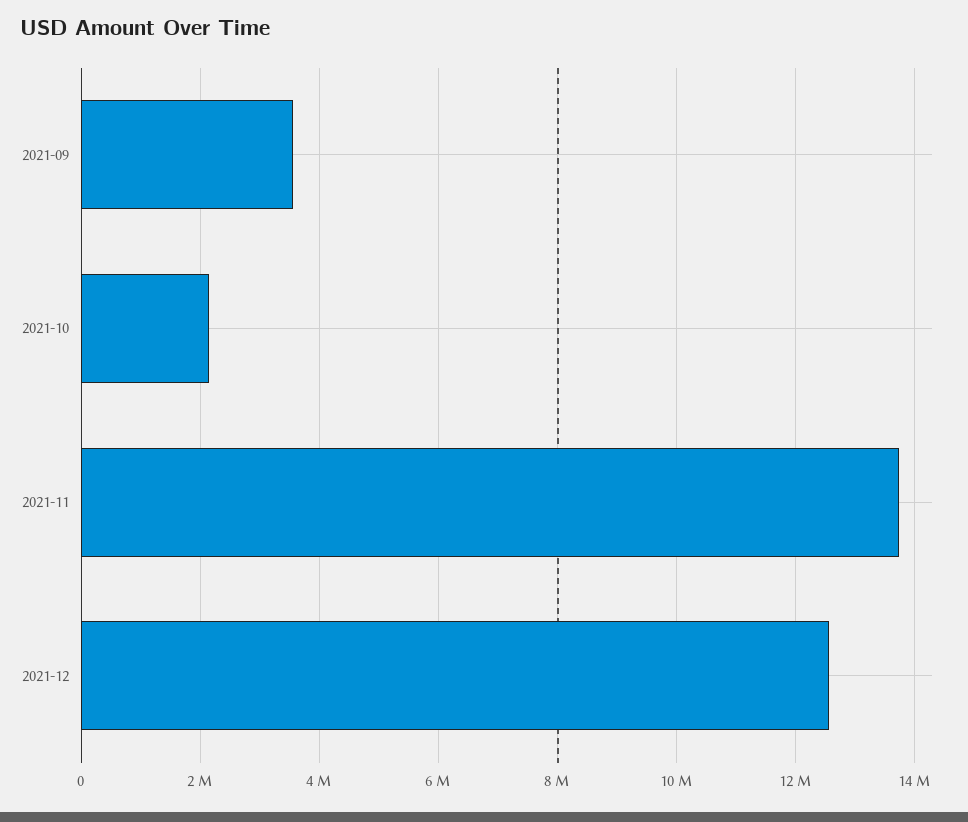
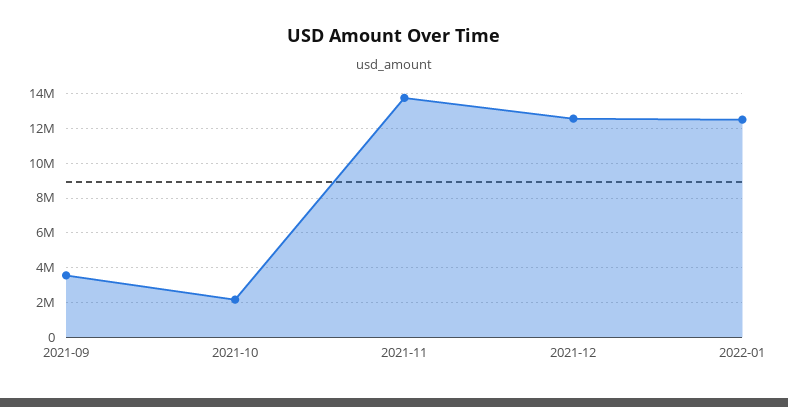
2022-01: none -> 12500000

